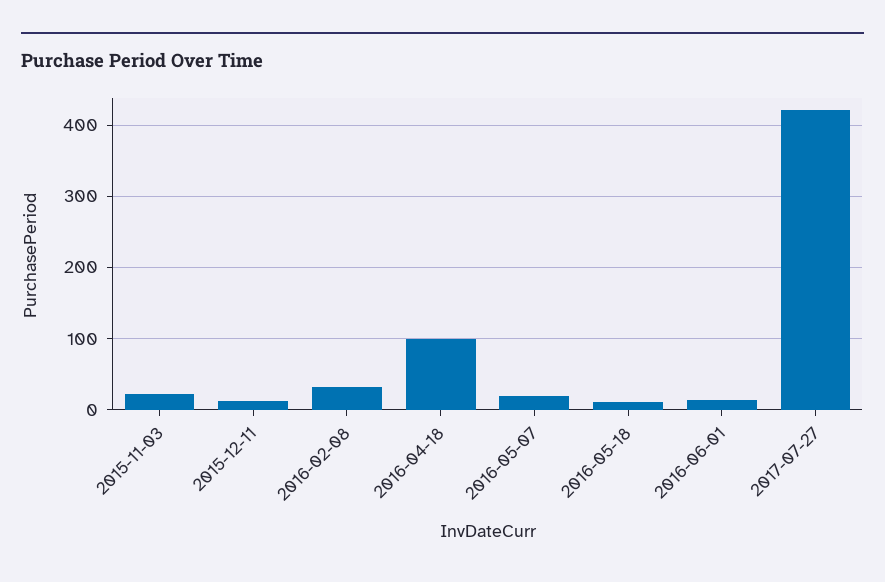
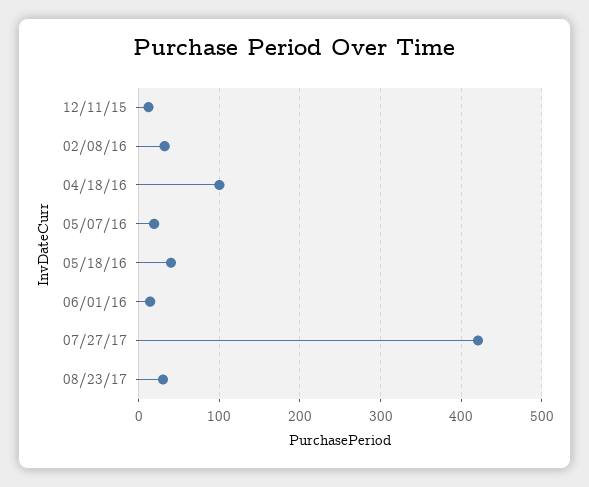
2015-11-03: 20 -> none
2016-05-18: 10 -> 40
08/23/17: none -> 30

